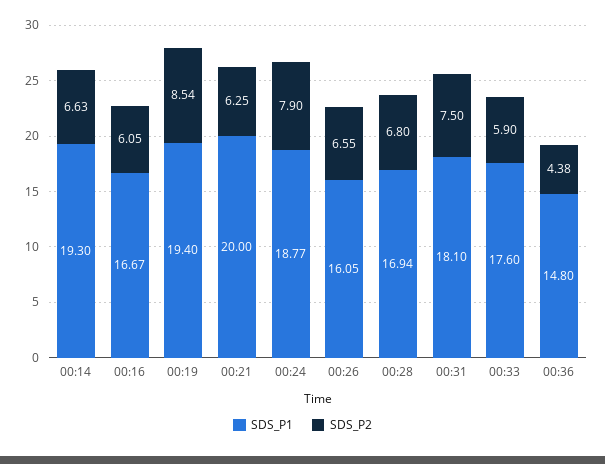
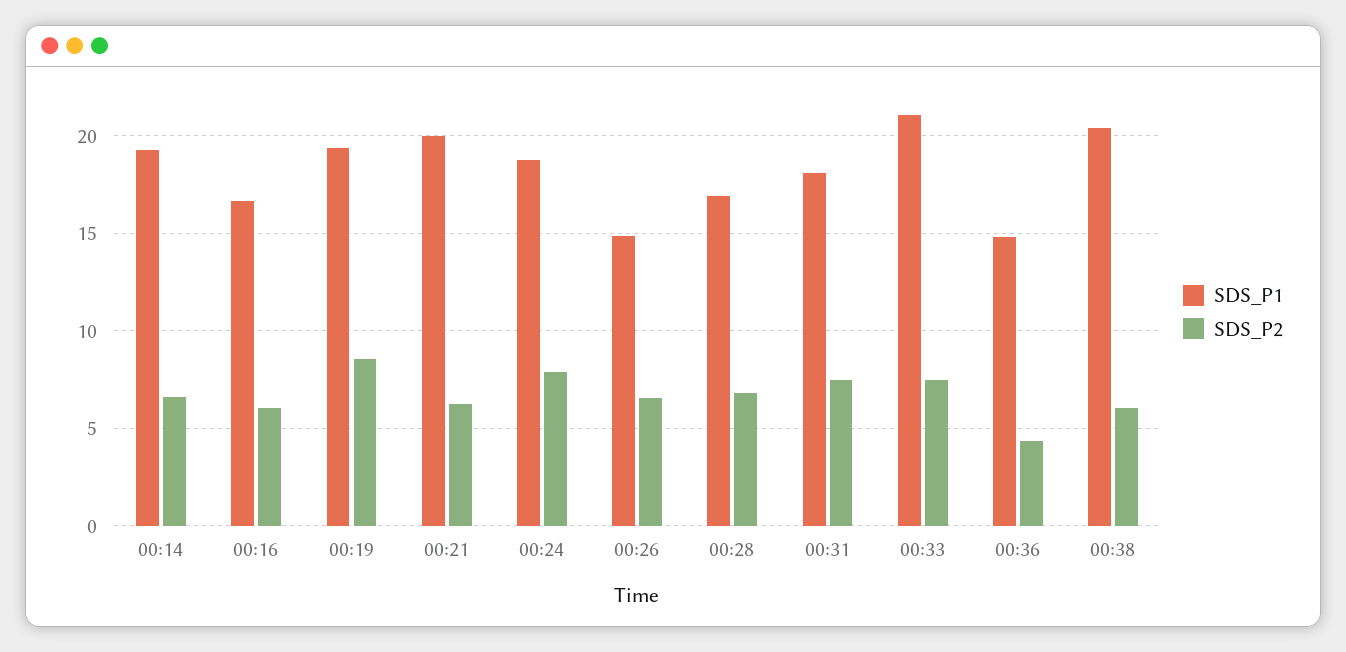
SDS_P1, 00:26: 16.05 -> 15
SDS_P1, 00:33: 17.6 -> 21
SDS_P2, 00:33: 5.9 -> 7.5
SDS_P1, 00:38: none -> 20.5
SDS_P2, 00:38: none -> 6

